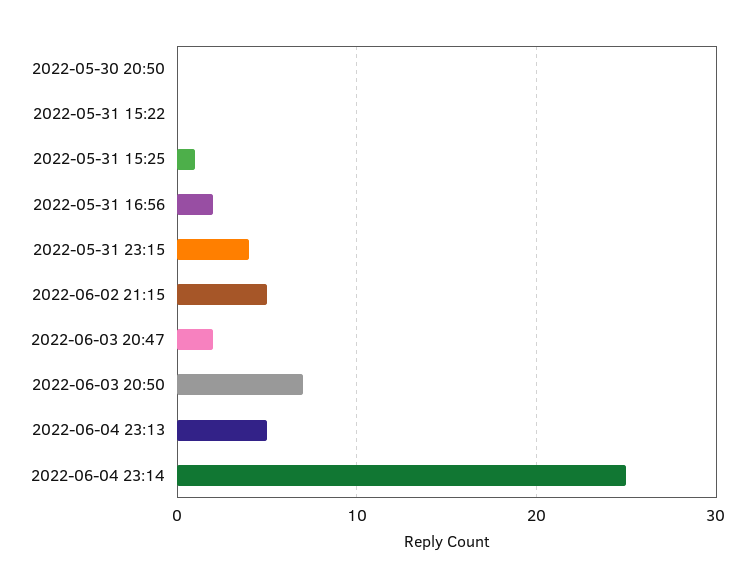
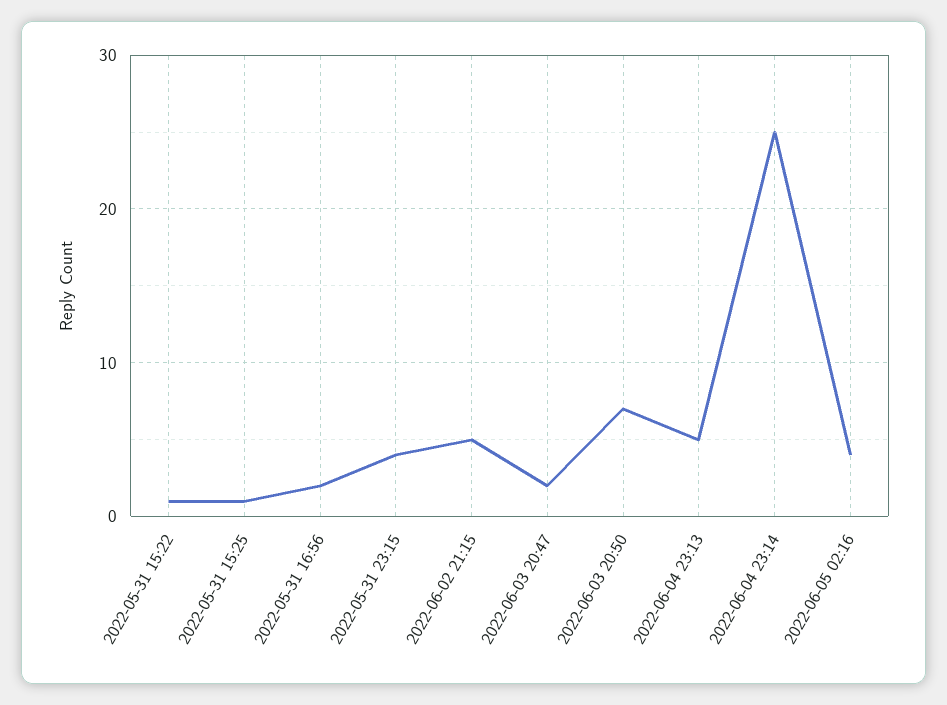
2022-05-30 20:50: 0 -> none
2022-05-31 15:22: 0 -> 1
2022-06-05 02:16: none -> 4

